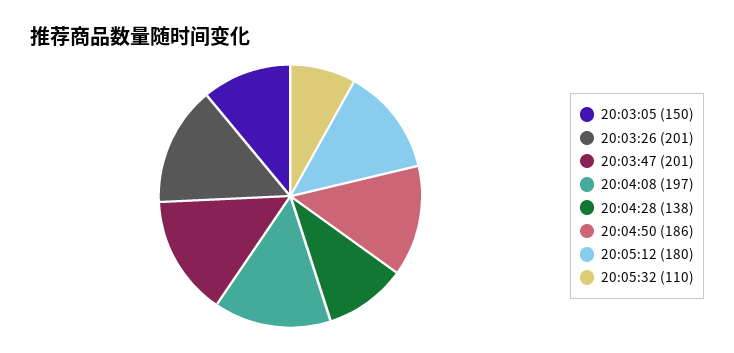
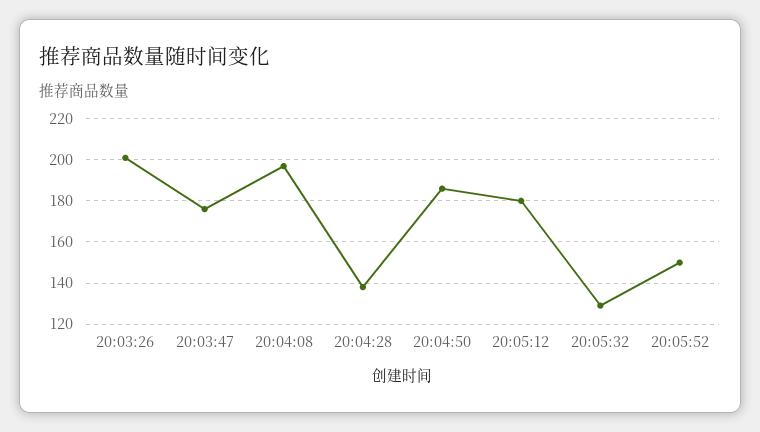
20:03:05: 150 -> none
20:03:47: 201 -> 175
20:05:32: 110 -> 130
20:05:52: none -> 150

